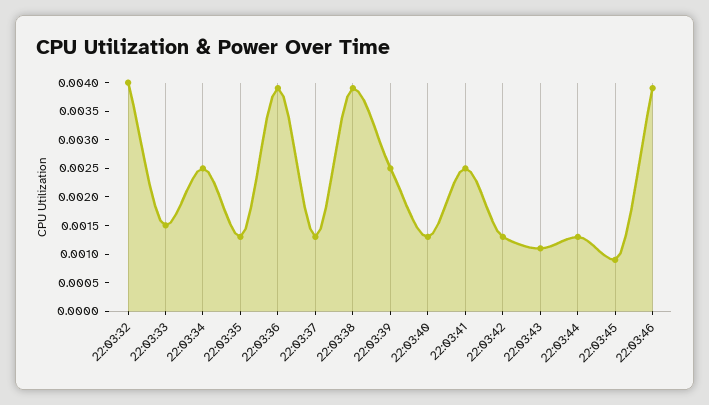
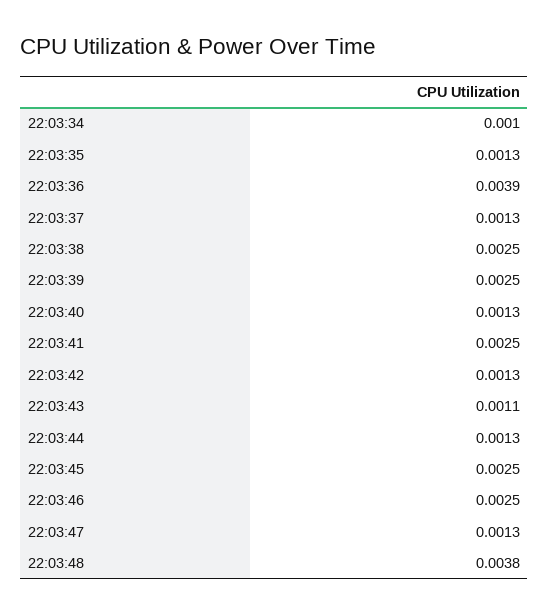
22:03:32: 0.004 -> none
22:03:33: 0.0015 -> none
22:03:34: 0.0025 -> 0.001
22:03:38: 0.004 -> 0.0025
22:03:45: 0.001 -> 0.0025
22:03:46: 0.004 -> 0.0025
22:03:47: none -> 0.0013
22:03:48: none -> 0.0038

